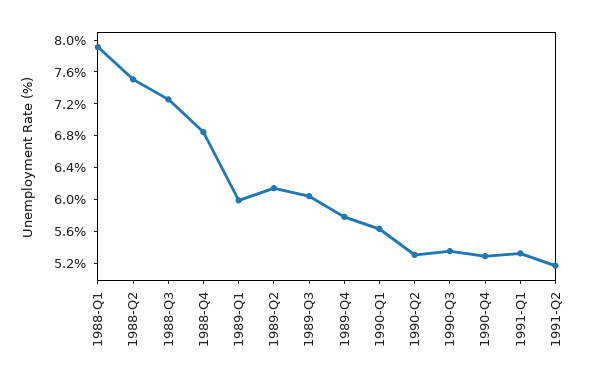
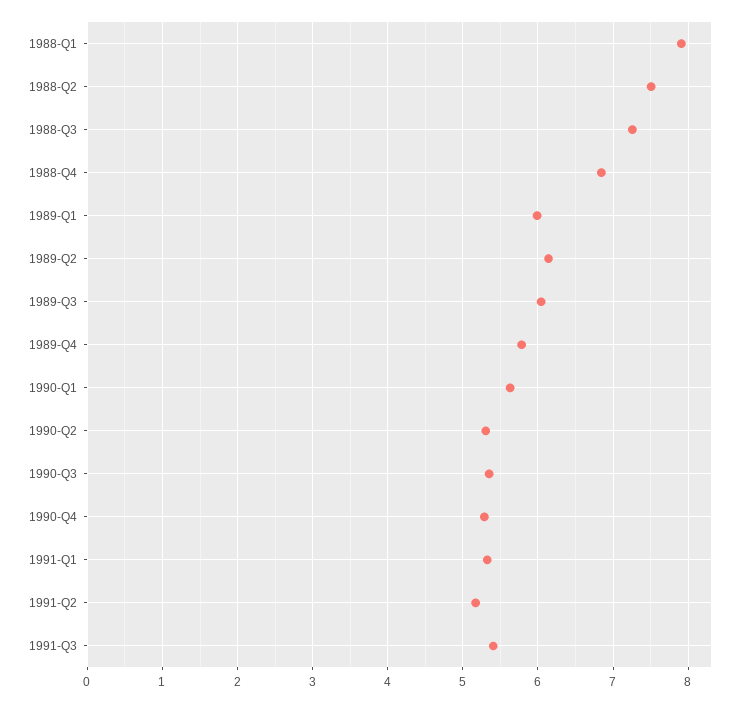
1991-Q3: none -> 5.4

